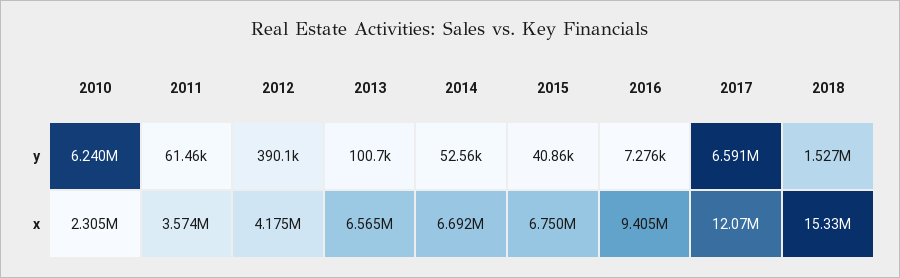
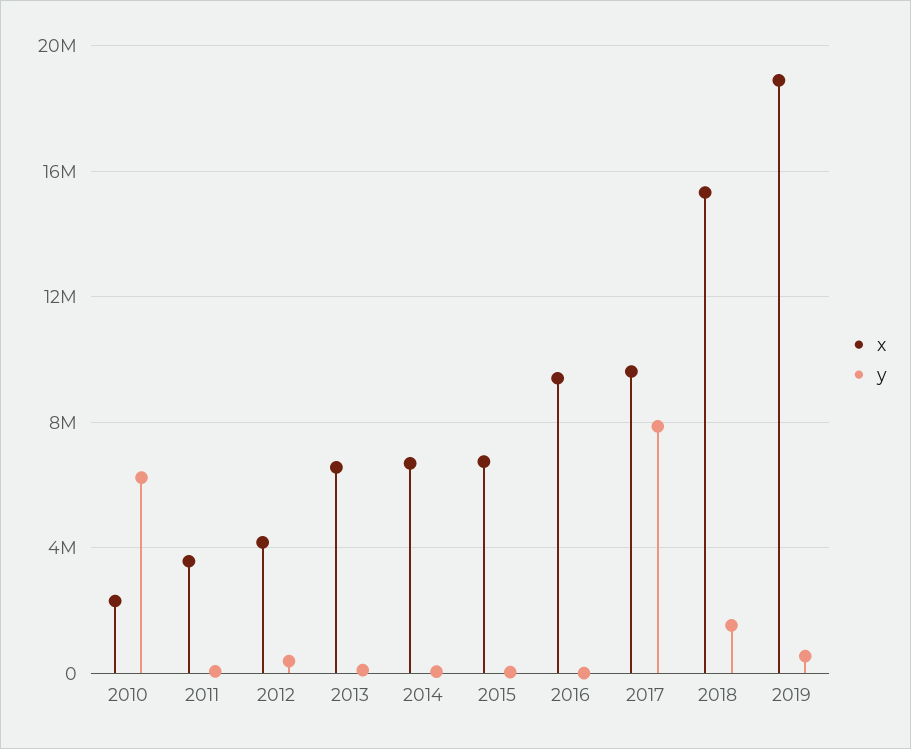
y, 2017: 6591000 -> 8000000
x, 2017: 12070000 -> 9500000
x, 2019: none -> 19000000
y, 2019: none -> 500000

